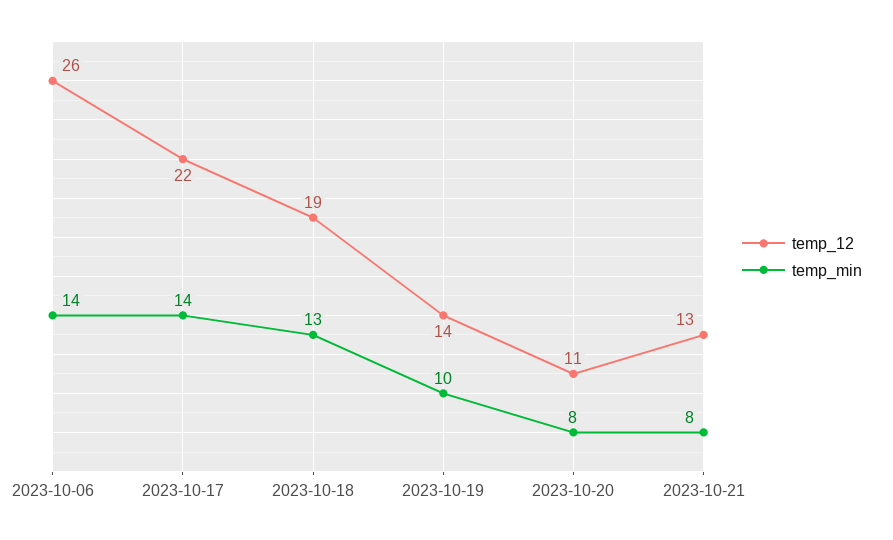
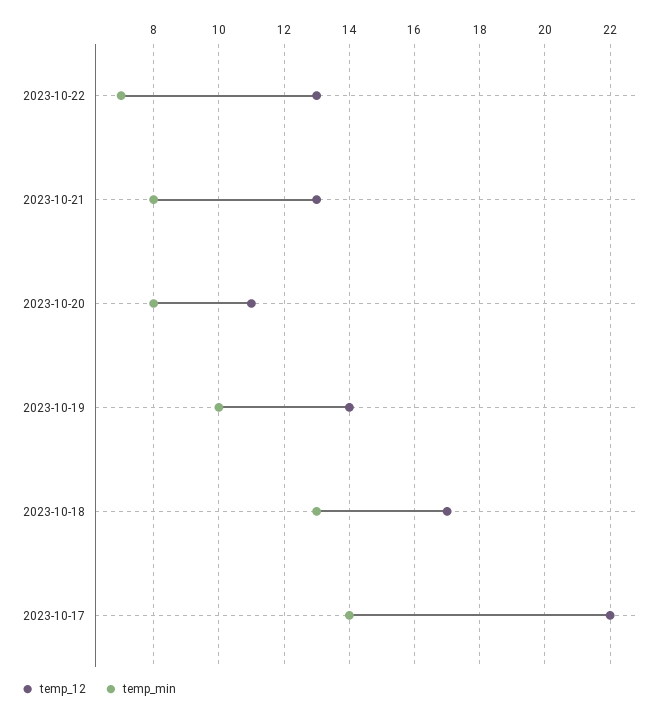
temp_12, 2023-10-06: 26 -> none
temp_min, 2023-10-06: 14 -> none
temp_12, 2023-10-18: 19 -> 17
temp_12, 2023-10-22: none -> 13
temp_min, 2023-10-22: none -> 7

